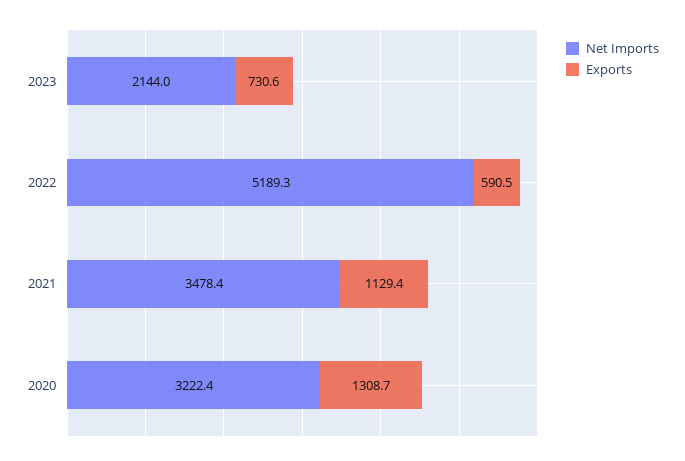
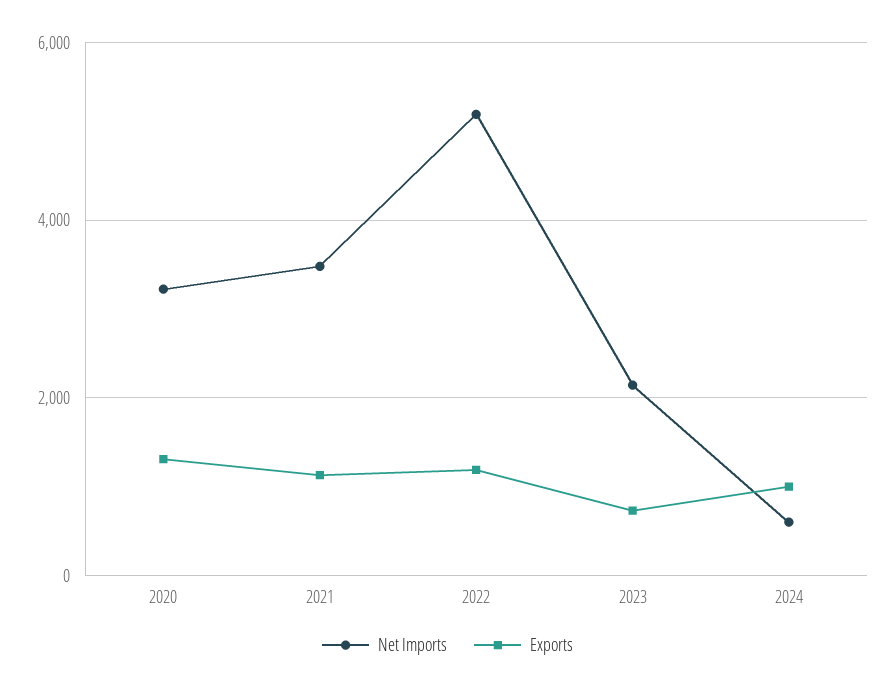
Exports, 2022: 590.5 -> 1200
Net Imports, 2024: none -> 600
Exports, 2024: none -> 1000

